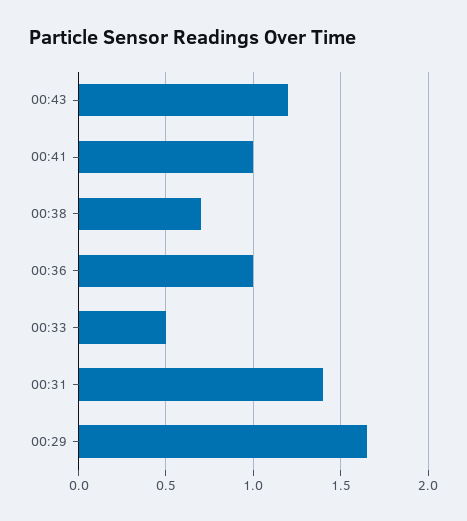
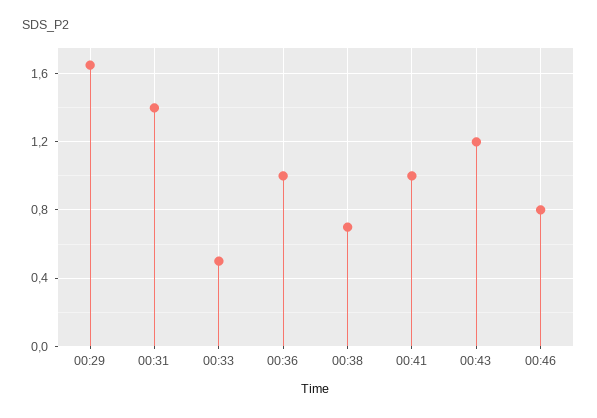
00:46: none -> 0.8

